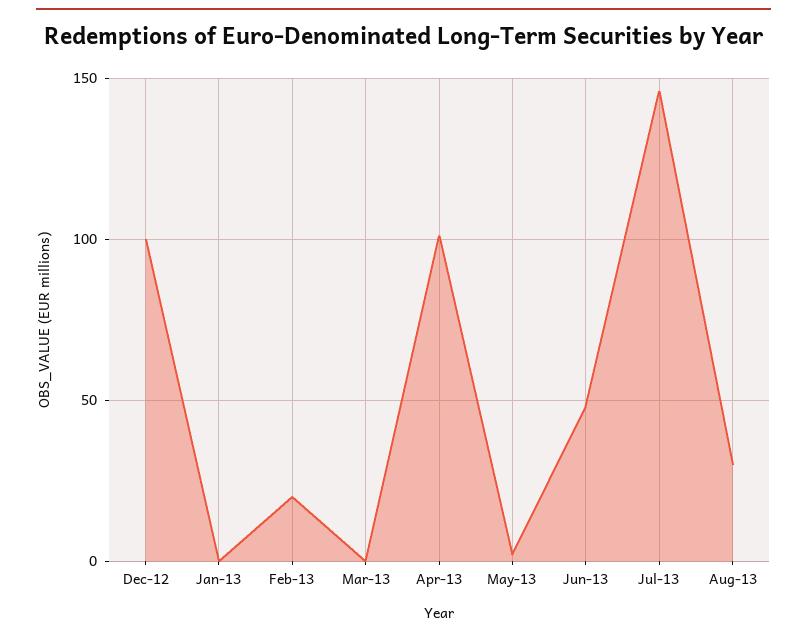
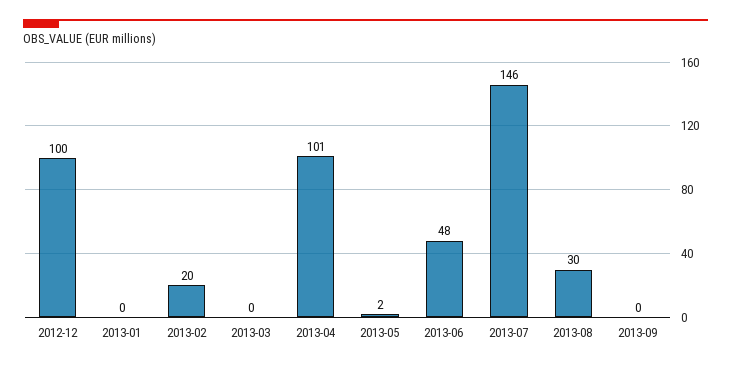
2013-09: none -> 0

